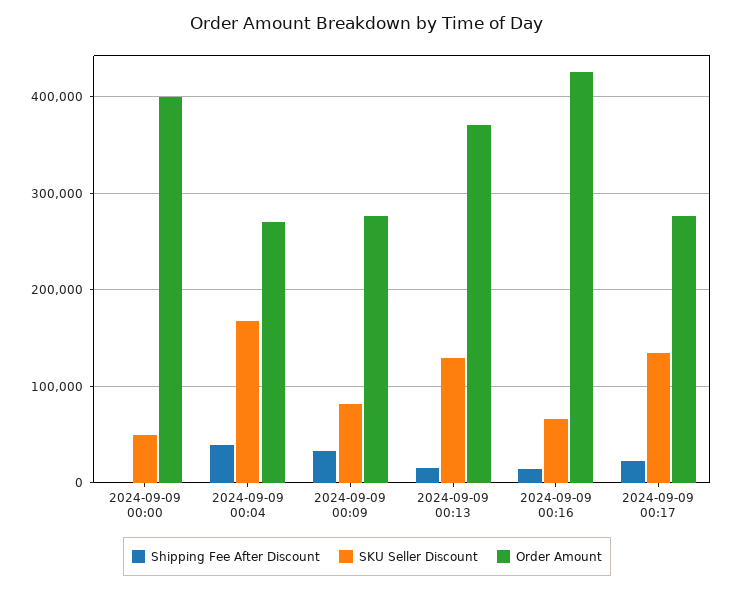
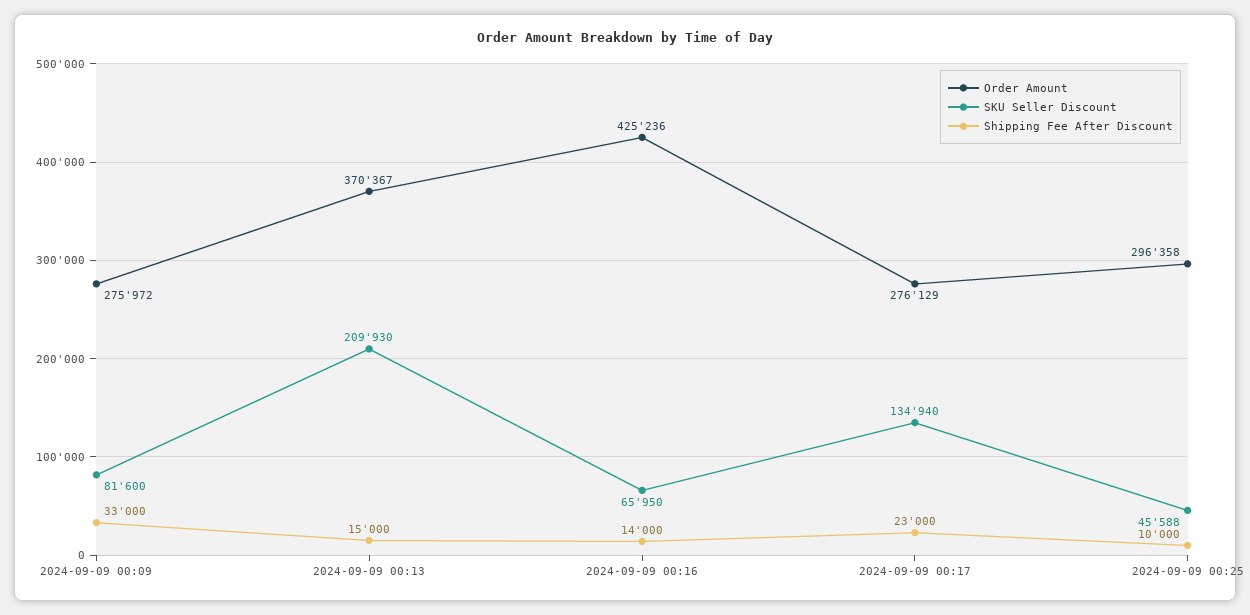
Shipping Fee After Discount, 2024-09-09 00:00: 0 -> none
SKU Seller Discount, 2024-09-09 00:00: 50000 -> none
Order Amount, 2024-09-09 00:00: 400000 -> none
Shipping Fee After Discount, 2024-09-09 00:04: 40000 -> none
SKU Seller Discount, 2024-09-09 00:04: 170000 -> none
Order Amount, 2024-09-09 00:04: 270000 -> none
SKU Seller Discount, 2024-09-09 00:13: 130000 -> 209930
Order Amount, 2024-09-09 00:25: none -> 296358
SKU Seller Discount, 2024-09-09 00:25: none -> 45588
Shipping Fee After Discount, 2024-09-09 00:25: none -> 10000

